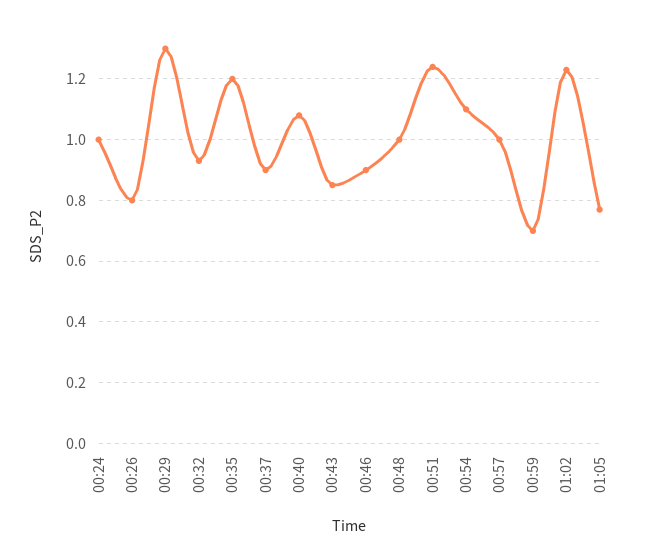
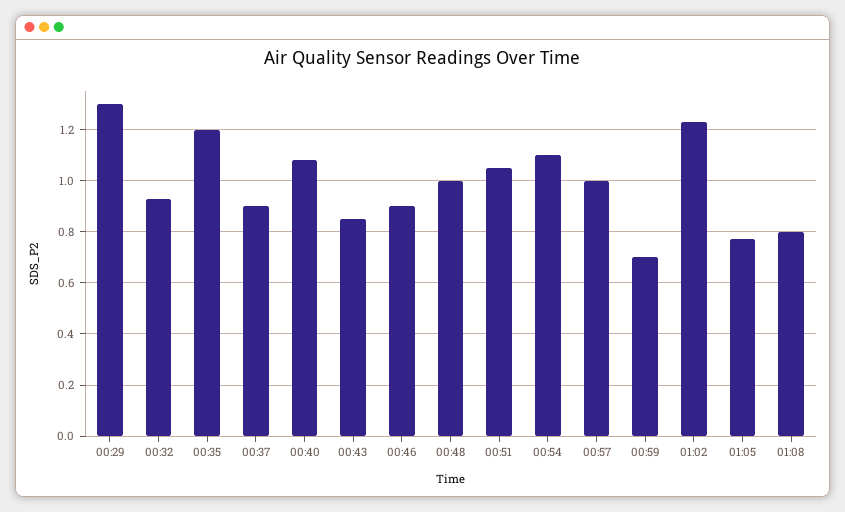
00:24: 1 -> none
00:26: 0.8 -> none
00:51: 1.25 -> 1.05
01:08: none -> 0.8

